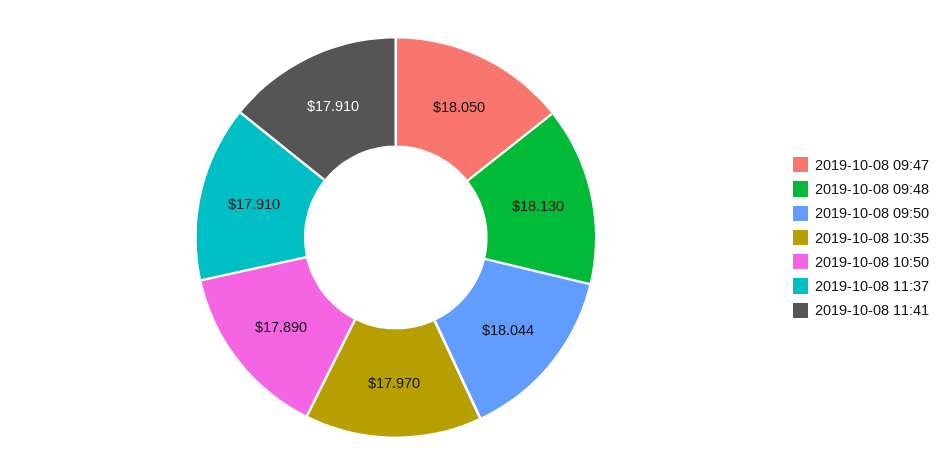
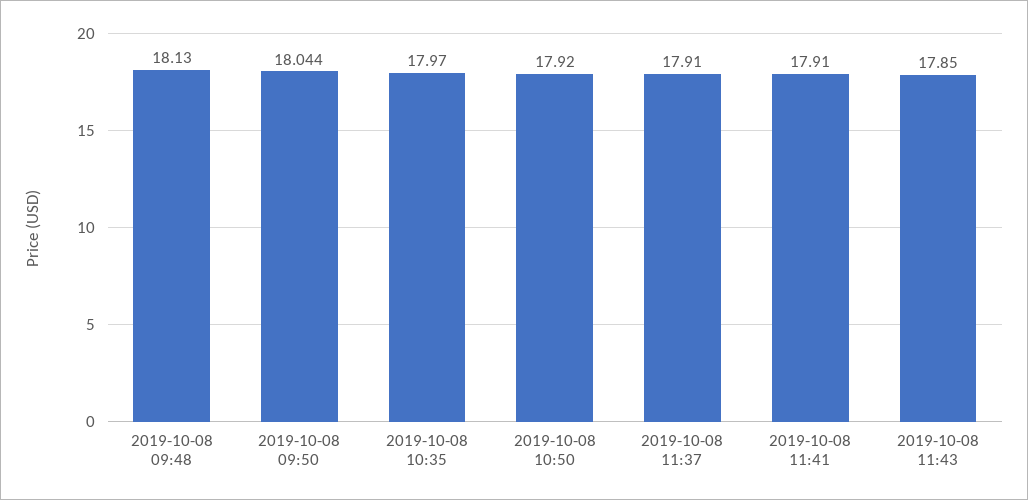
2019-10-08 09:47: 18.05 -> none
2019-10-08 10:50: 17.89 -> 17.92
2019-10-08 11:43: none -> 17.85

